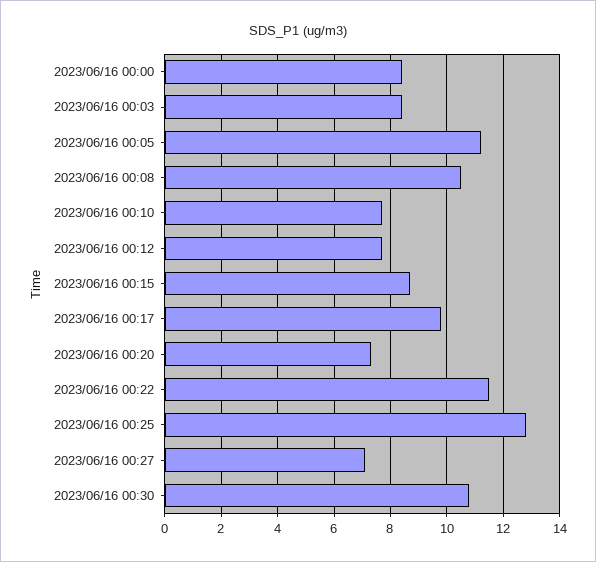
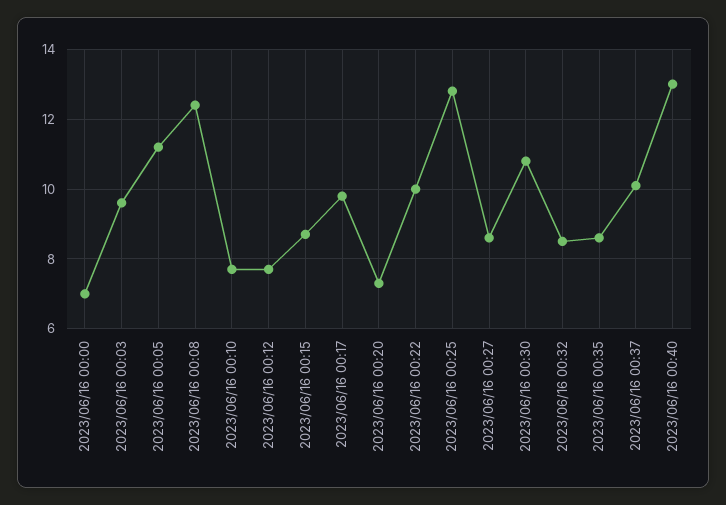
2023/06/16 00:00: 8.5 -> 7
2023/06/16 00:03: 8.5 -> 9.5
2023/06/16 00:08: 10.5 -> 12.5
2023/06/16 00:22: 11.5 -> 10
2023/06/16 00:27: 7 -> 8.5
2023/06/16 00:32: none -> 8.5
2023/06/16 00:35: none -> 8.5
2023/06/16 00:37: none -> 10
2023/06/16 00:40: none -> 13

